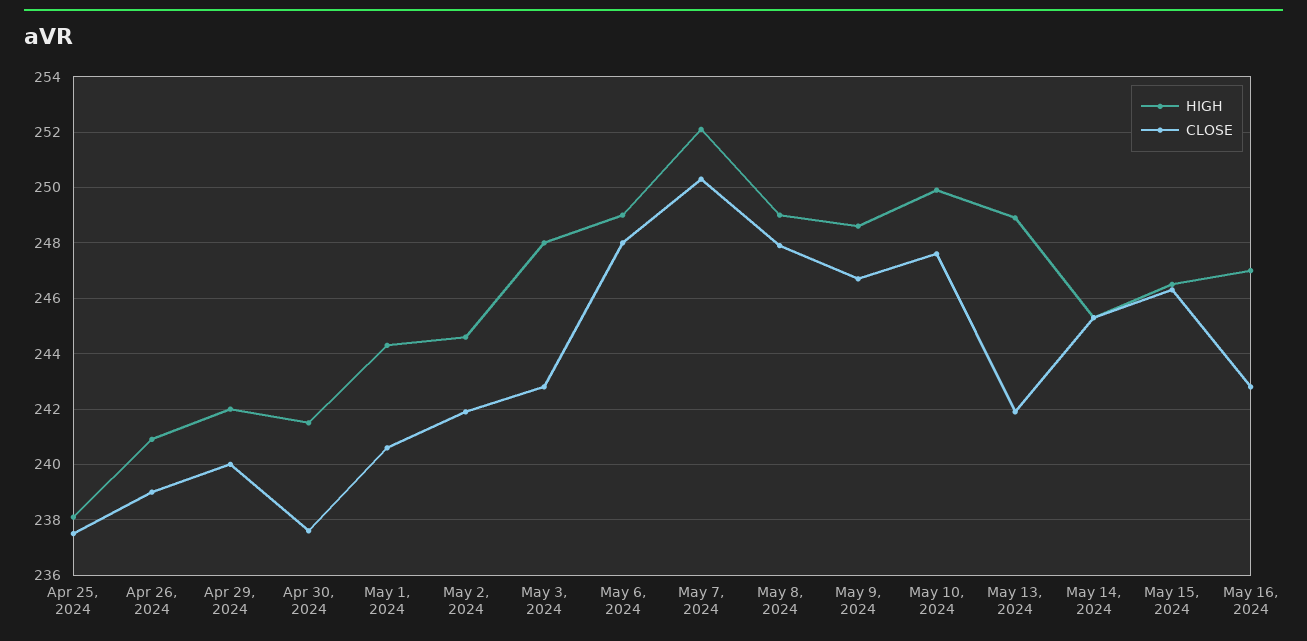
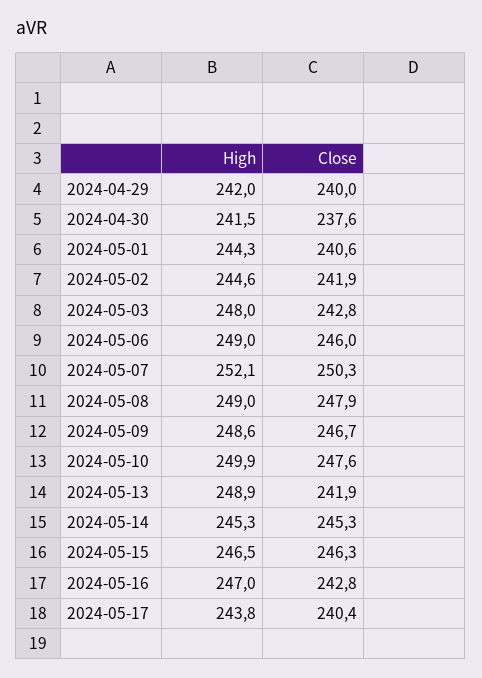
HIGH, Apr 25, 2024: 238 -> none
CLOSE, Apr 25, 2024: 237.5 -> none
HIGH, Apr 26, 2024: 241 -> none
CLOSE, Apr 26, 2024: 239 -> none
CLOSE, May 6, 2024: 248 -> 246
HIGH, 2024-05-17: none -> 243.8
CLOSE, 2024-05-17: none -> 240.4

